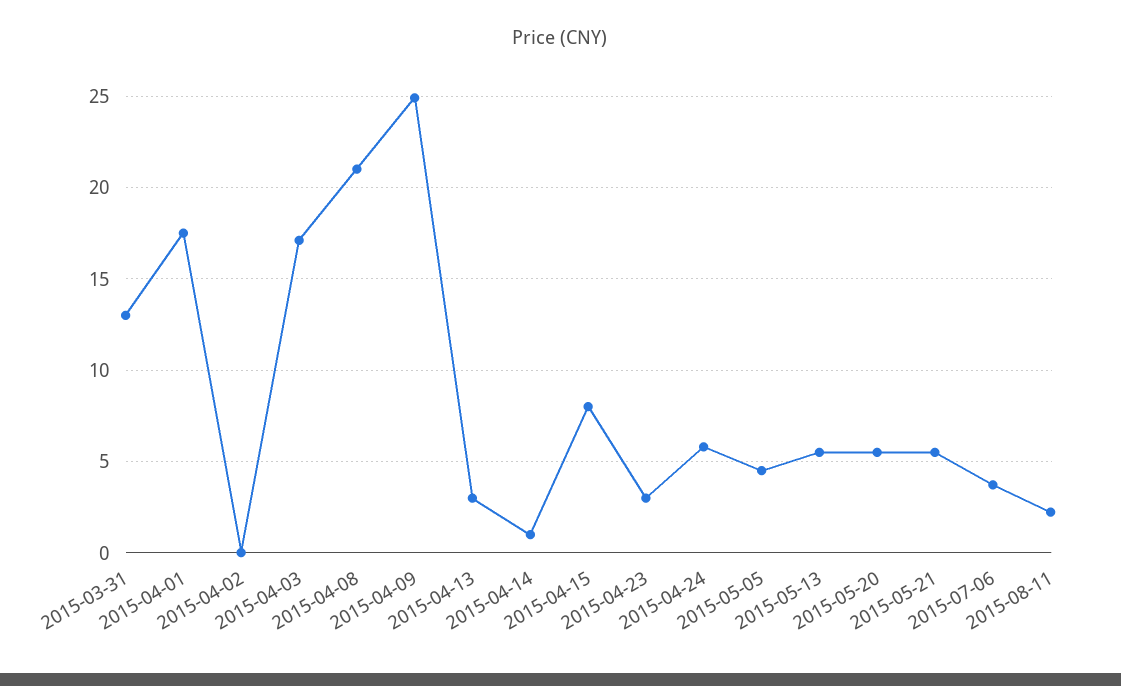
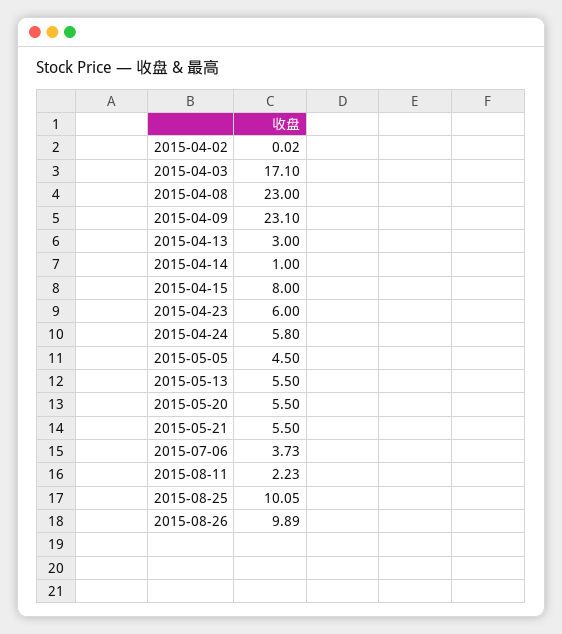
2015-03-31: 13 -> none
2015-04-01: 17.5 -> none
2015-04-08: 21 -> 23
2015-04-09: 25 -> 23.1
2015-04-23: 3 -> 6
2015-08-25: none -> 10.05
2015-08-26: none -> 9.89

